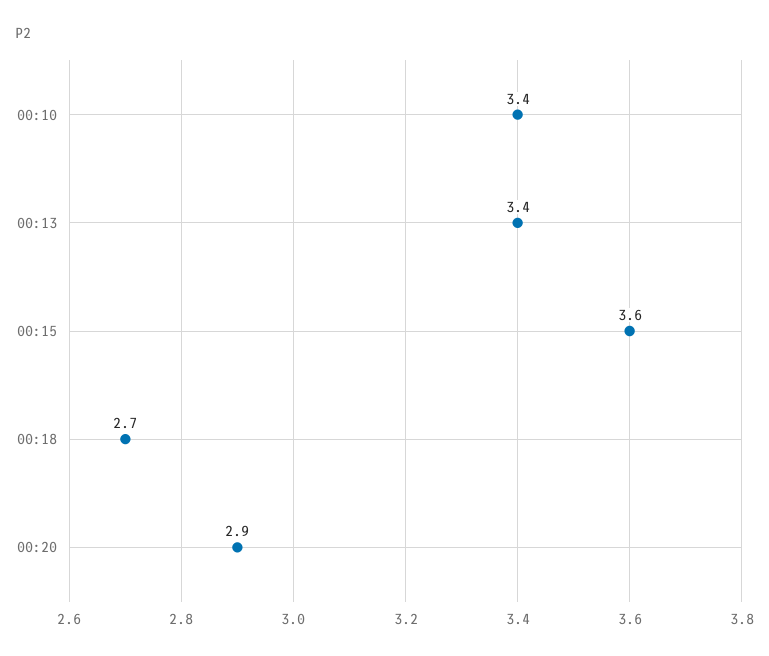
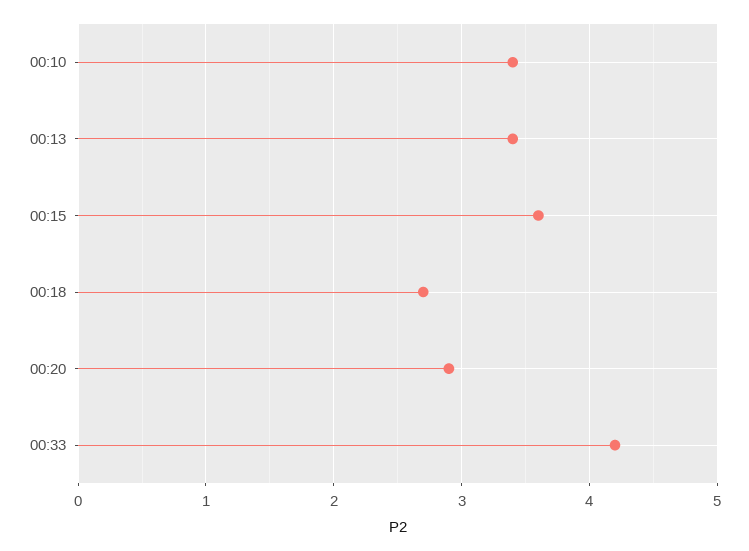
00:33: none -> 4.2

